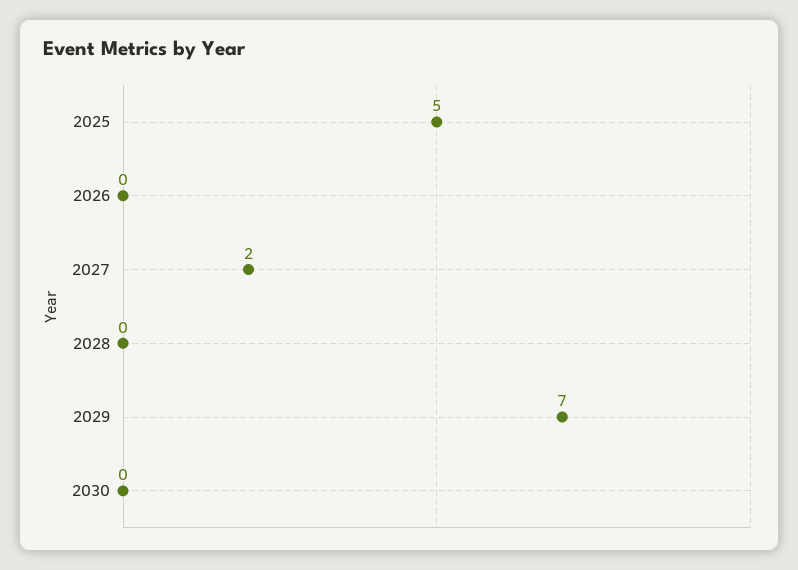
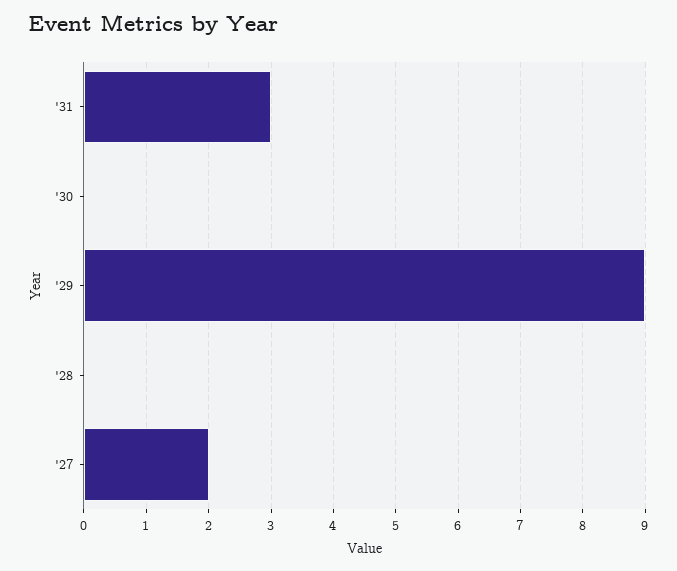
2025: 5 -> none
2026: 0 -> none
2029: 7 -> 9
'31: none -> 3

